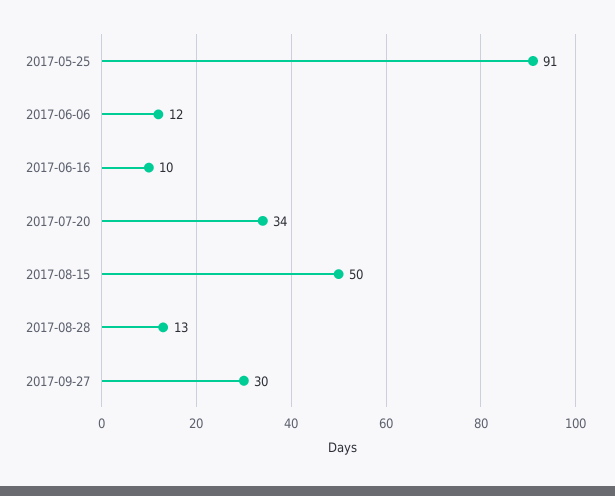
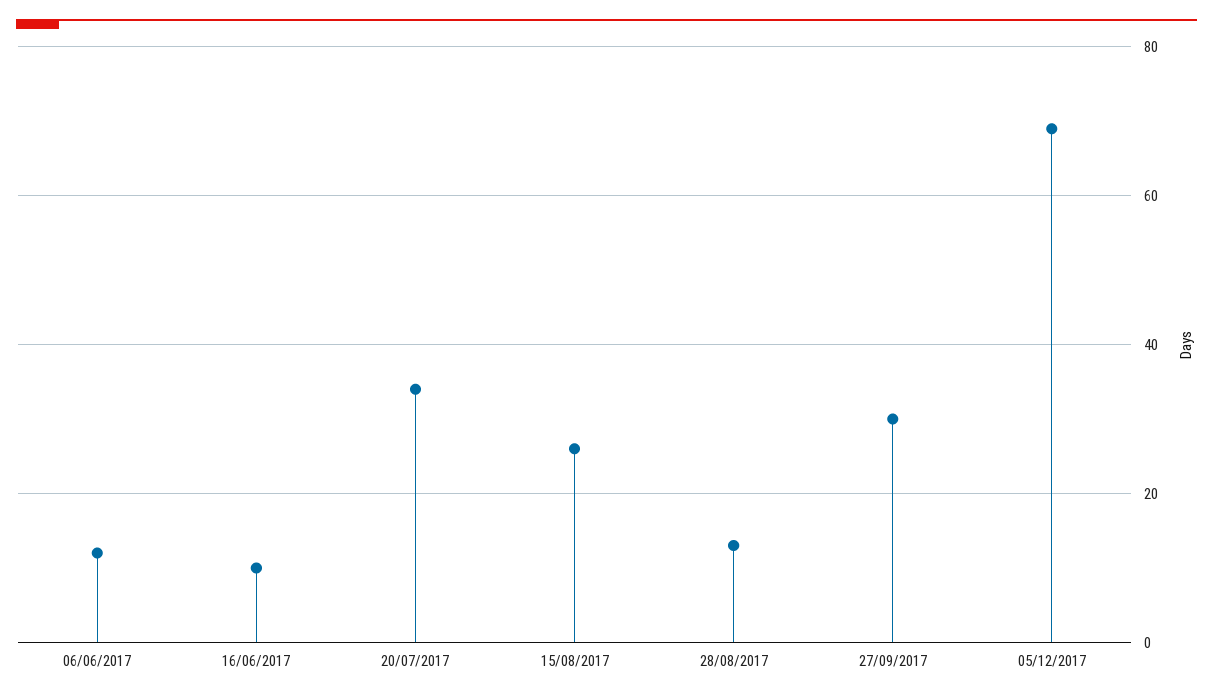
2017-05-25: 91 -> none
2017-08-15: 50 -> 25
05/12/2017: none -> 70

